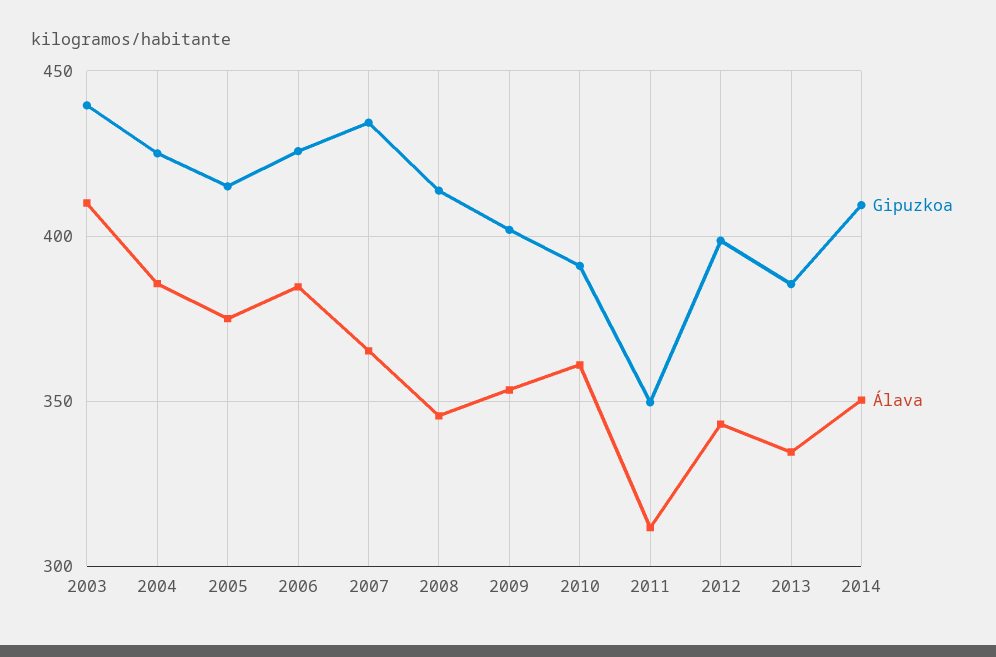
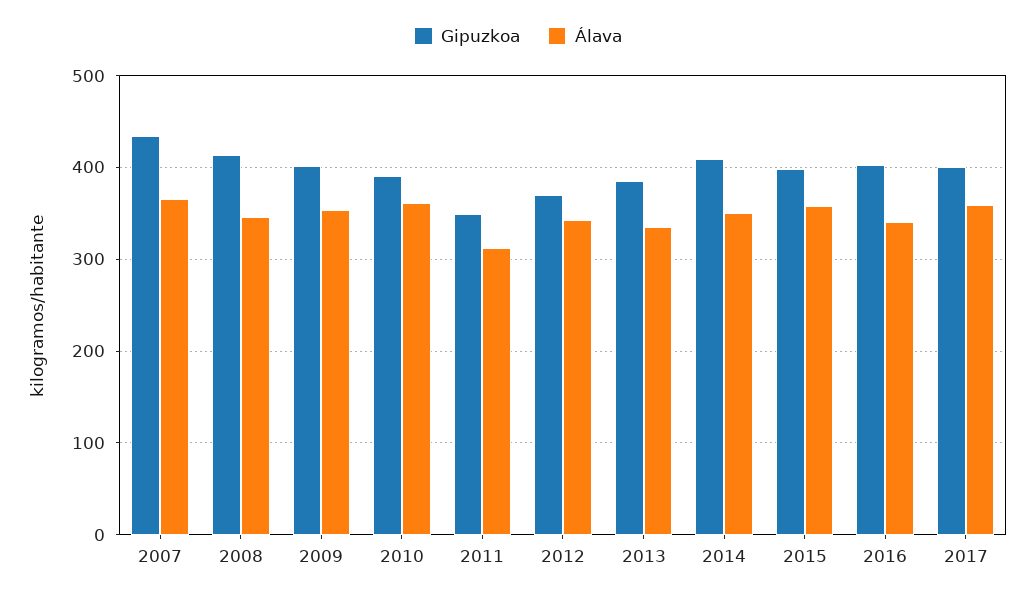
Gipuzkoa, 2003: 440 -> none
Álava, 2003: 410 -> none
Gipuzkoa, 2004: 425 -> none
Álava, 2004: 385 -> none
Gipuzkoa, 2005: 415 -> none
Álava, 2005: 375 -> none
Gipuzkoa, 2006: 425 -> none
Álava, 2006: 385 -> none
Gipuzkoa, 2012: 400 -> 370
Gipuzkoa, 2015: none -> 400
Álava, 2015: none -> 360
Gipuzkoa, 2016: none -> 400
Álava, 2016: none -> 340
Gipuzkoa, 2017: none -> 400
Álava, 2017: none -> 360

